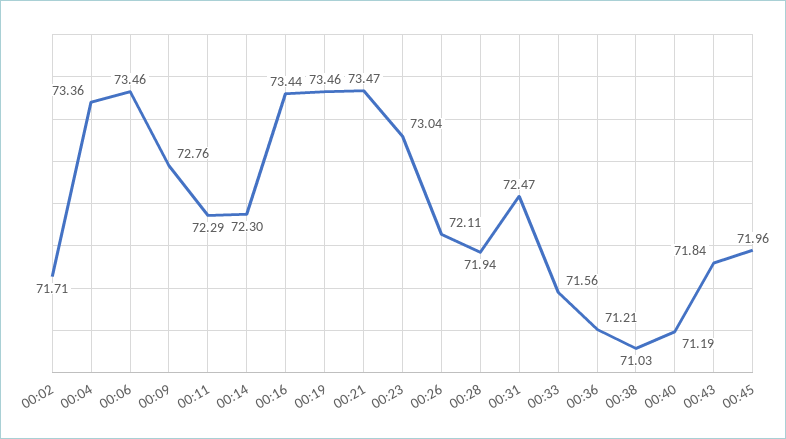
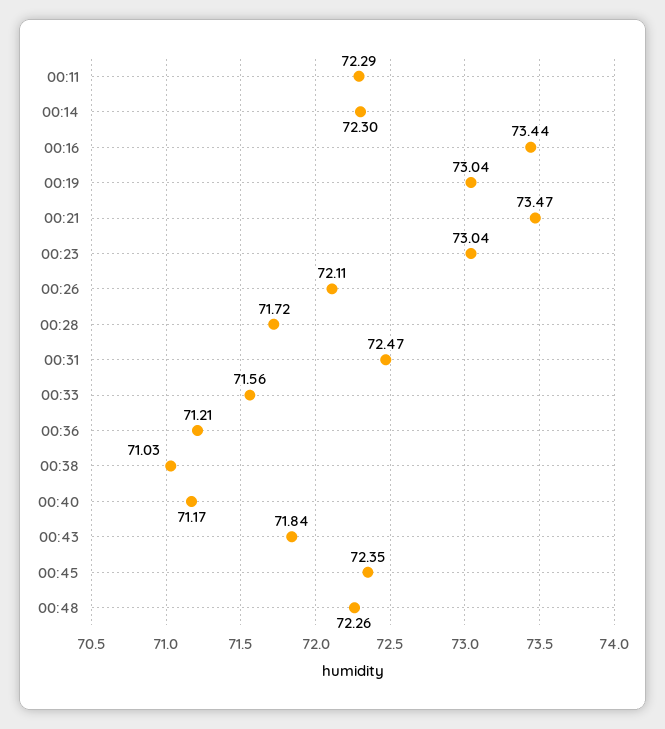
00:02: 71.71 -> none
00:04: 73.36 -> none
00:06: 73.46 -> none
00:09: 72.76 -> none
00:19: 73.46 -> 73.04
00:28: 71.94 -> 71.72
00:40: 71.19 -> 71.17
00:45: 71.96 -> 72.35
00:48: none -> 72.26

